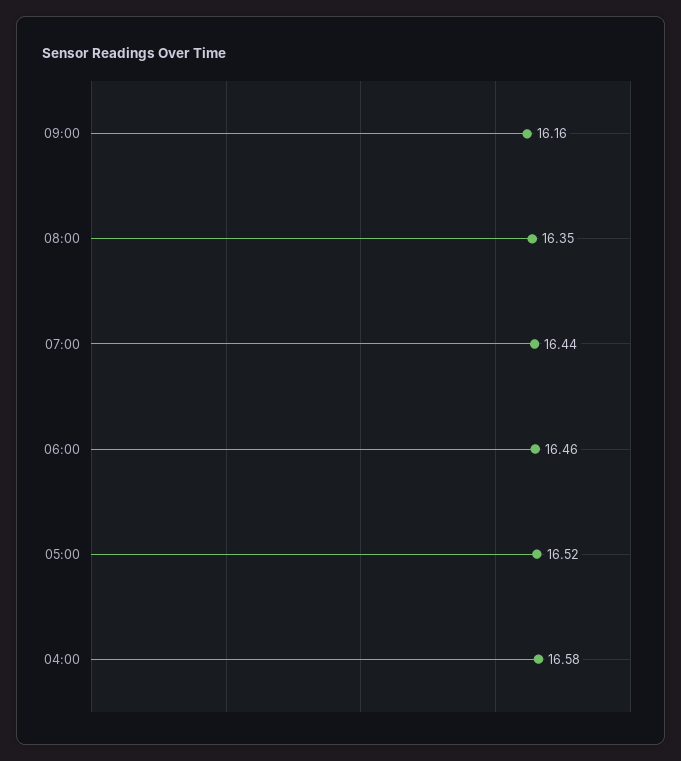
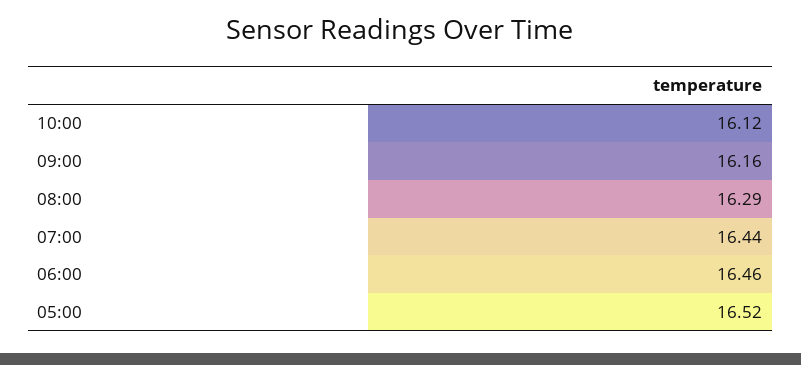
08:00: 16.35 -> 16.29
04:00: 16.58 -> none
10:00: none -> 16.12

